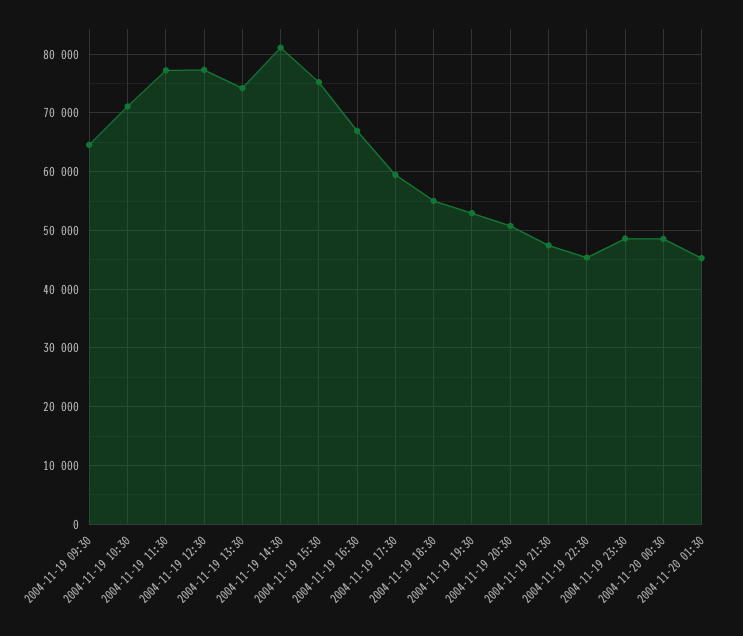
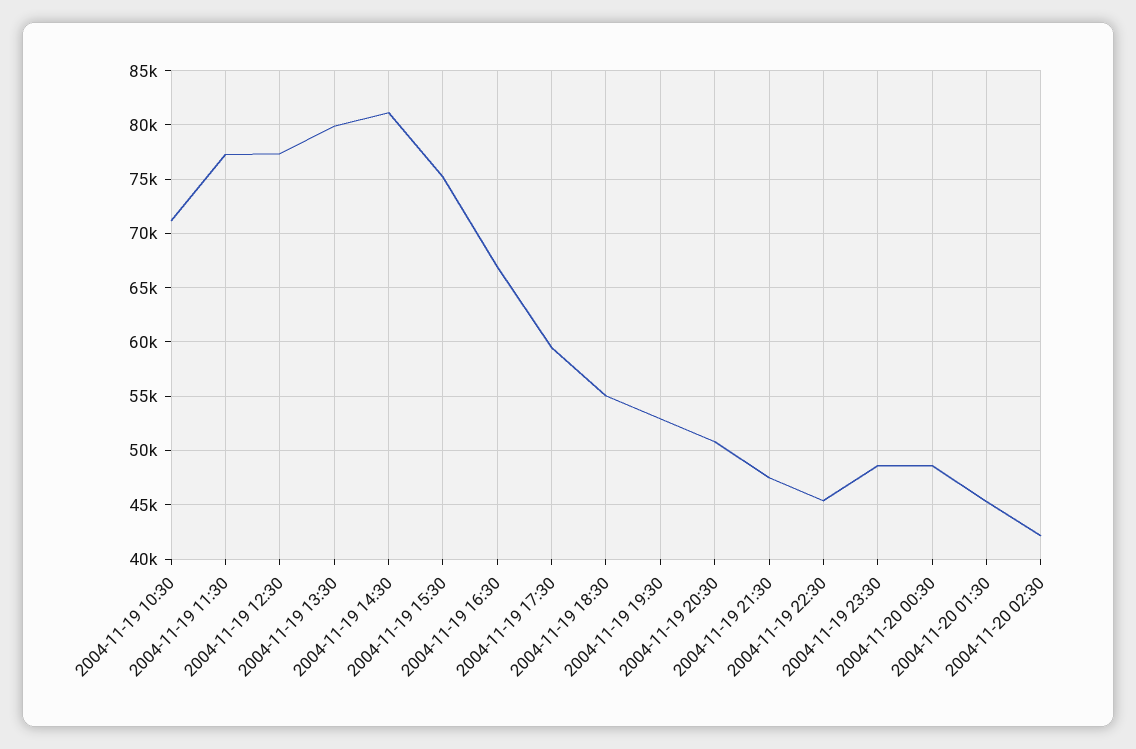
2004-11-19 09:30: 64000 -> none
2004-11-19 13:30: 74000 -> 80000
2004-11-20 02:30: none -> 42000

